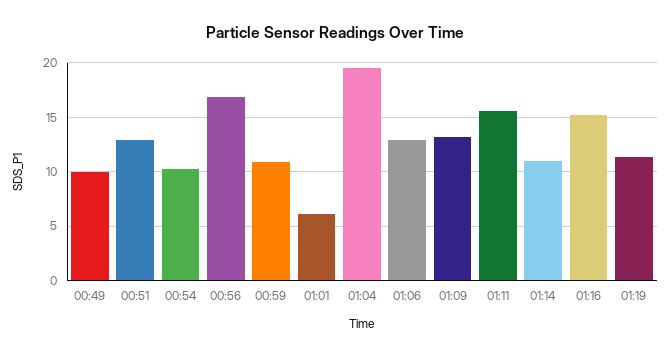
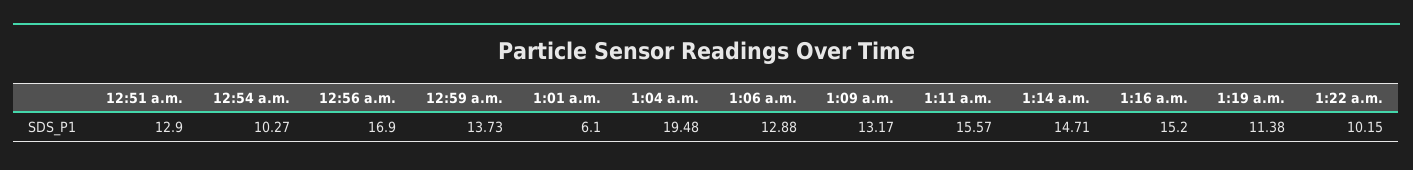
00:49: 10 -> none
00:59: 11 -> 13.73
01:14: 11 -> 14.71
1:22 a.m.: none -> 10.15

